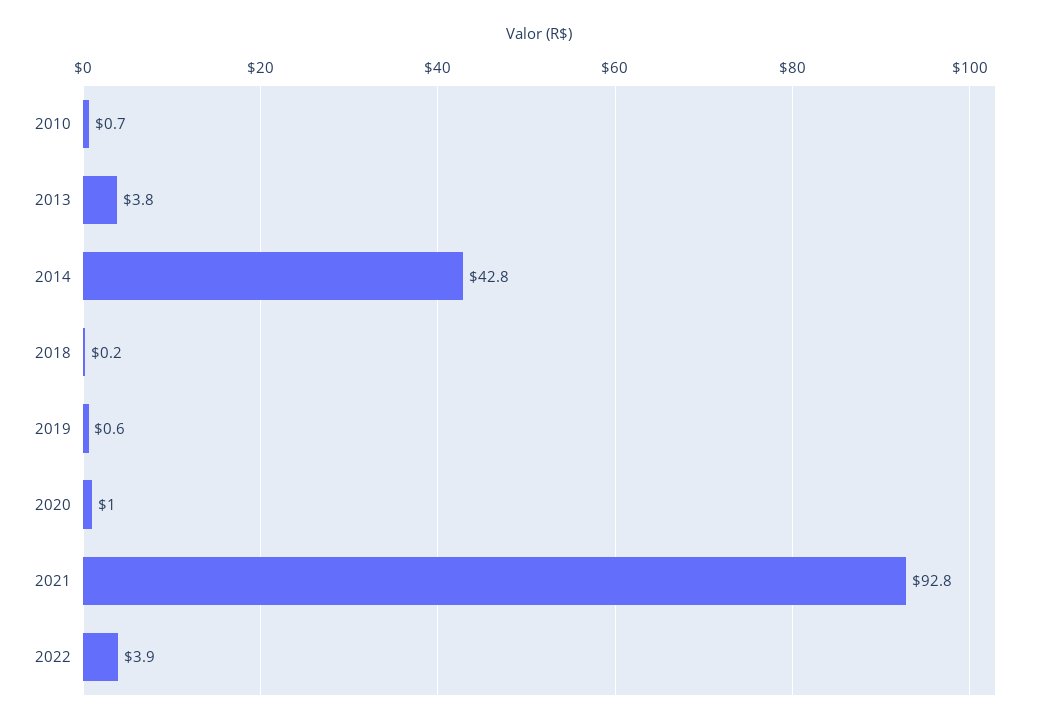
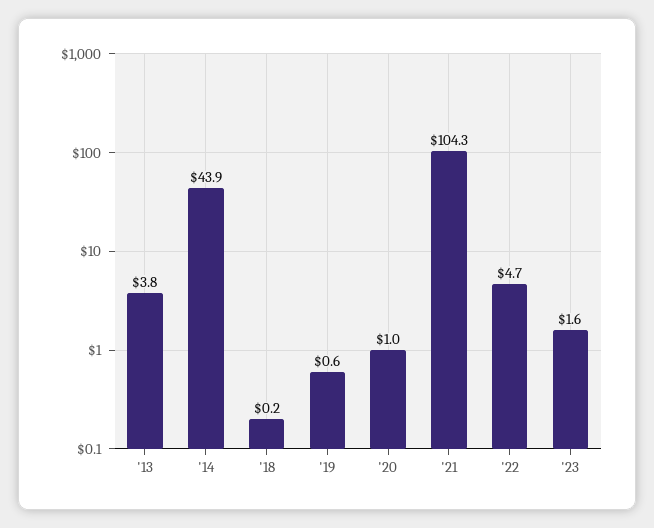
2010: 0.7 -> none
2014: 42.8 -> 43.9
2021: 92.8 -> 104.3
2022: 3.9 -> 4.7
'23: none -> 1.6

